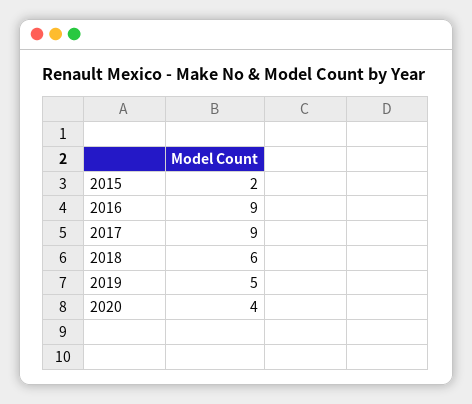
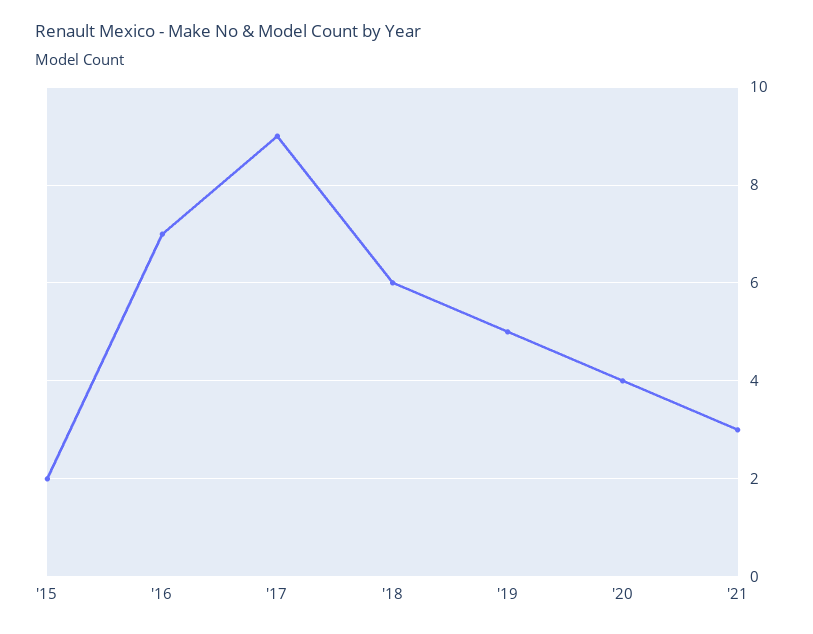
2016: 9 -> 7
'21: none -> 3

